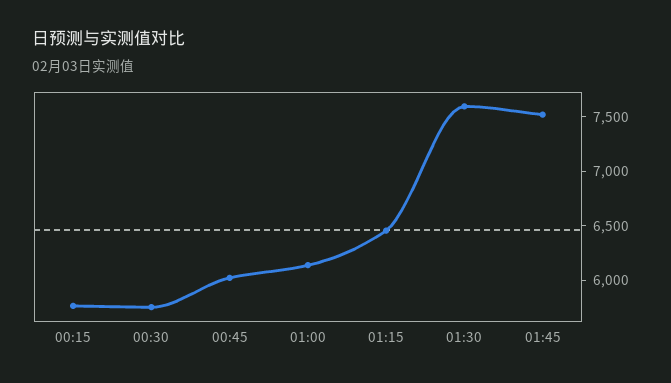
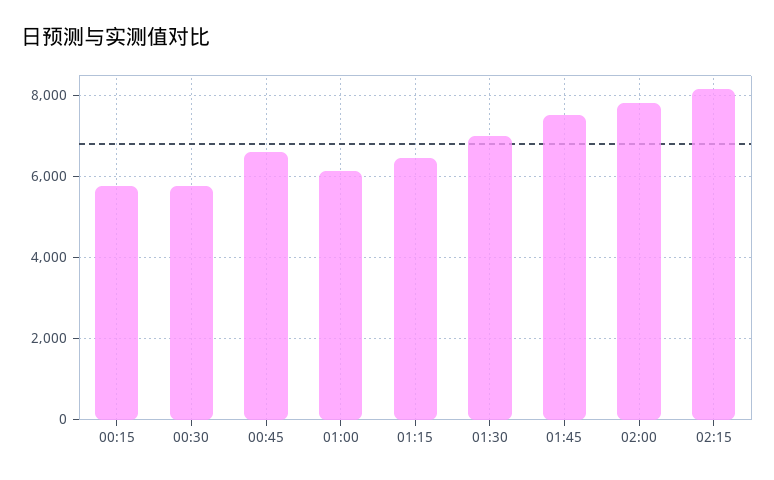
00:45: 6000 -> 6600
01:30: 7600 -> 7000
02:00: none -> 7800
02:15: none -> 8200

